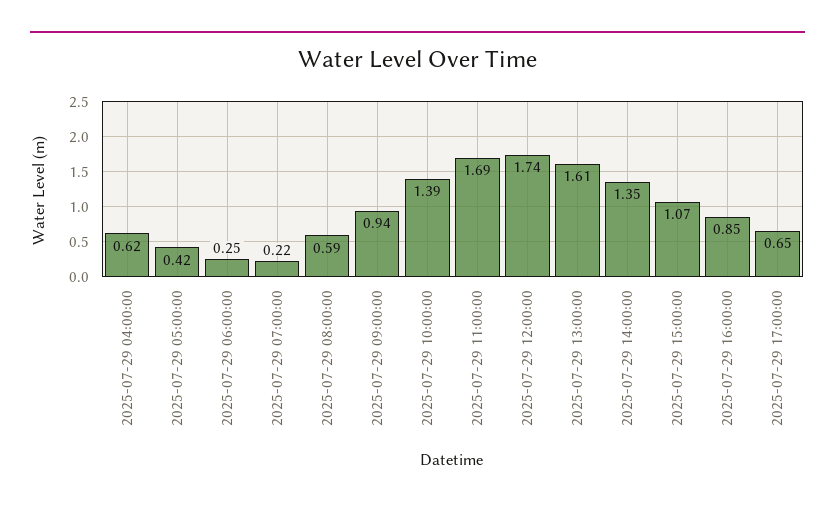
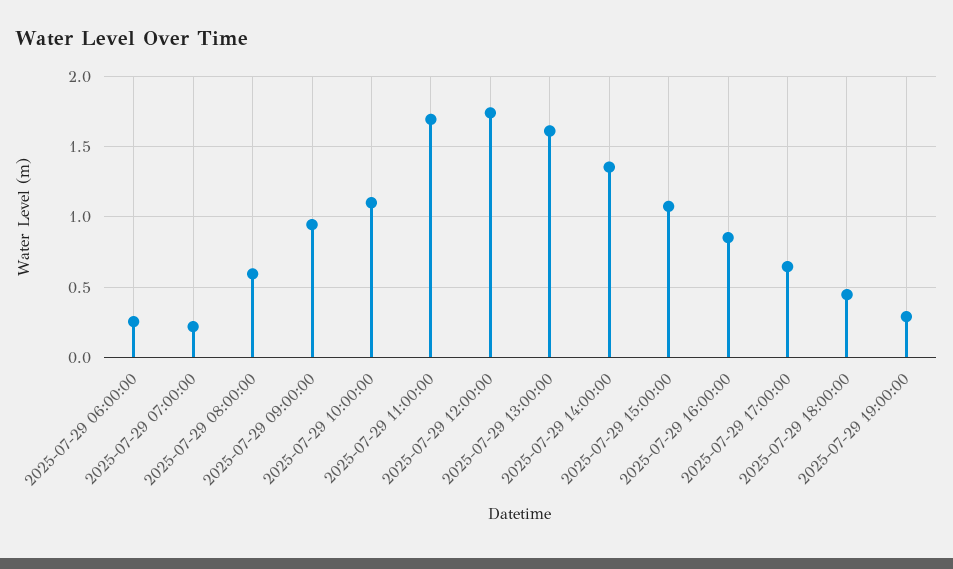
2025-07-29 04:00:00: 0.62 -> none
2025-07-29 05:00:00: 0.42 -> none
2025-07-29 10:00:00: 1.39 -> 1.1
2025-07-29 18:00:00: none -> 0.45
2025-07-29 19:00:00: none -> 0.3

